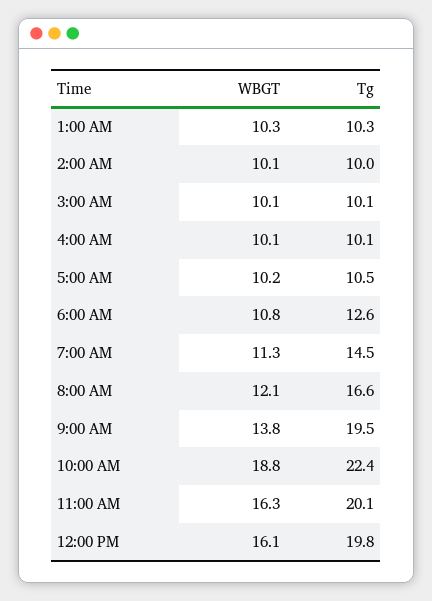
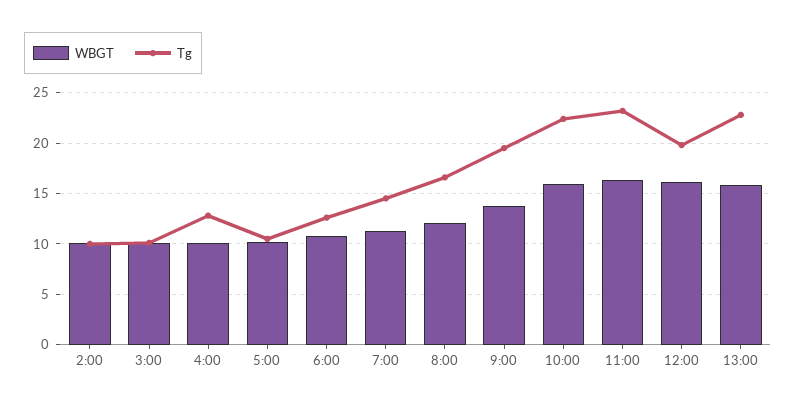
WBGT, 1:00 AM: 10.3 -> none
Tg, 1:00 AM: 10.3 -> none
Tg, 4:00 AM: 10.1 -> 13
WBGT, 10:00 AM: 18.8 -> 16
Tg, 11:00 AM: 20.1 -> 23
WBGT, 13:00: none -> 16
Tg, 13:00: none -> 23

